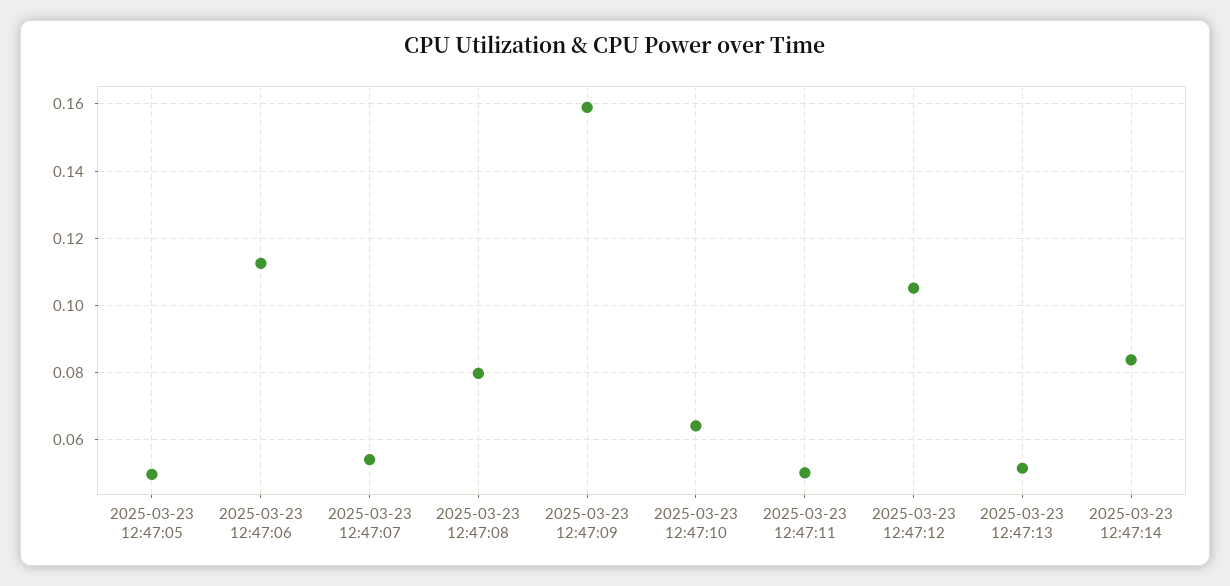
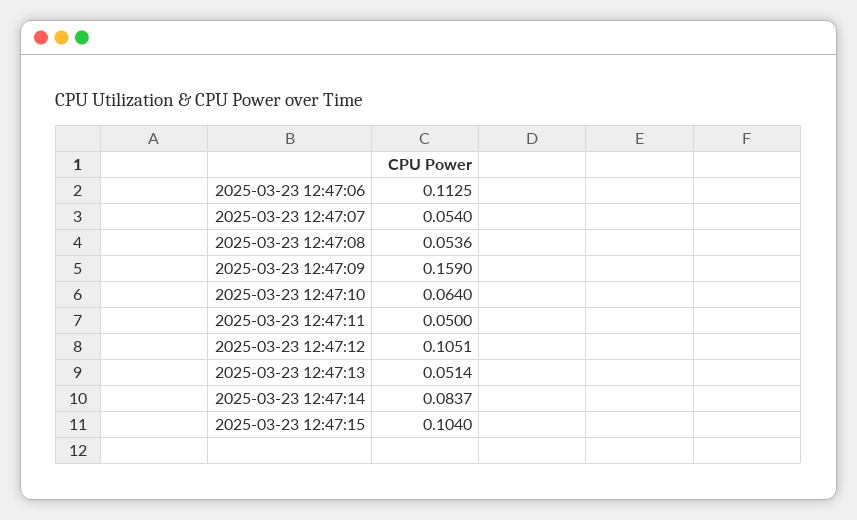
2025-03-23 12:47:05: 0.05 -> none
2025-03-23 12:47:08: 0.08 -> 0.0536
2025-03-23 12:47:15: none -> 0.104

